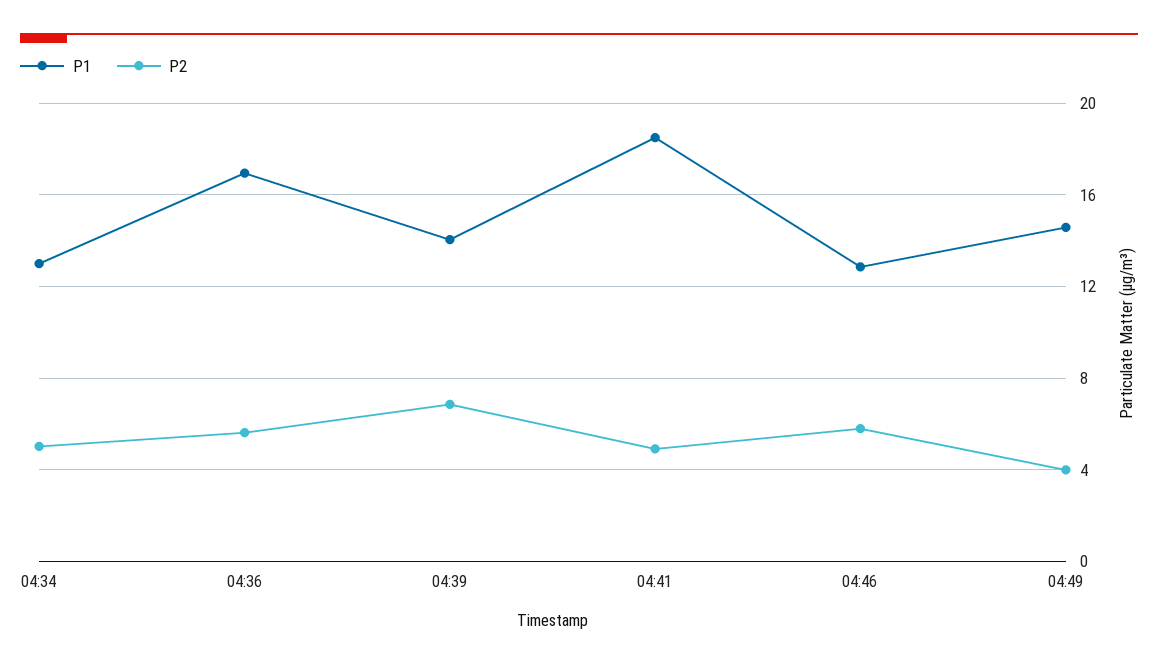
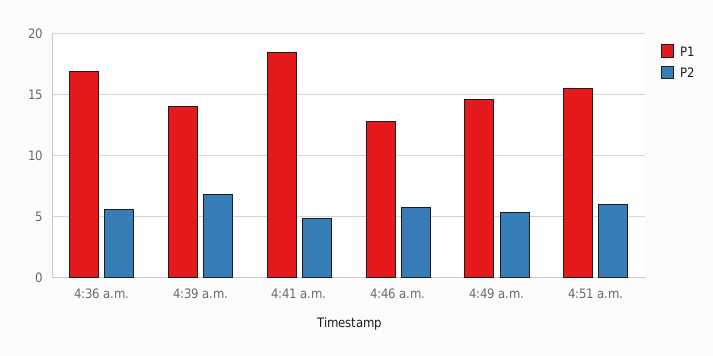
P1, 04:34: 13 -> none
P2, 04:34: 5 -> none
P2, 04:49: 4 -> 5.5
P1, 4:51 a.m.: none -> 15.5
P2, 4:51 a.m.: none -> 6

